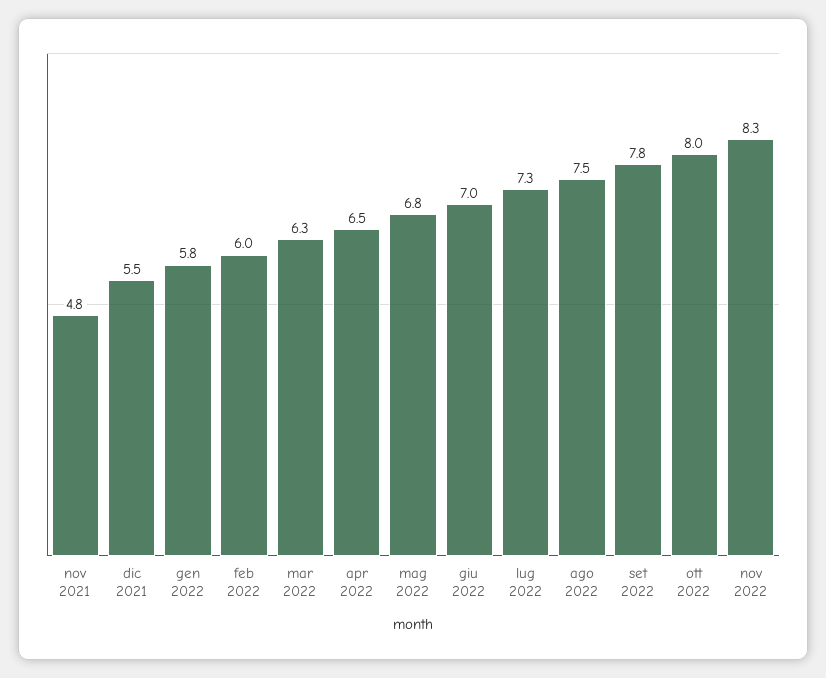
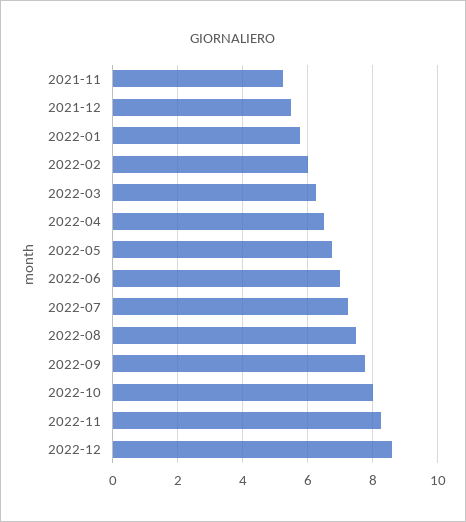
nov 2021: 4.8 -> 5.2
2022-12: none -> 8.6

